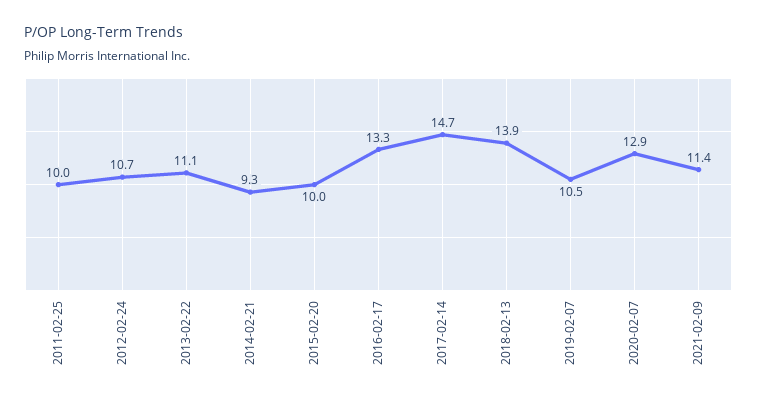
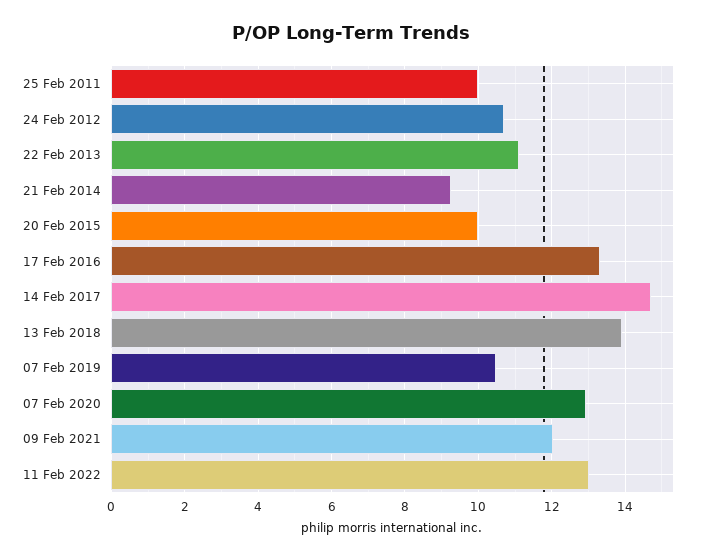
2021-02-09: 11.4 -> 12
11 Feb 2022: none -> 13

